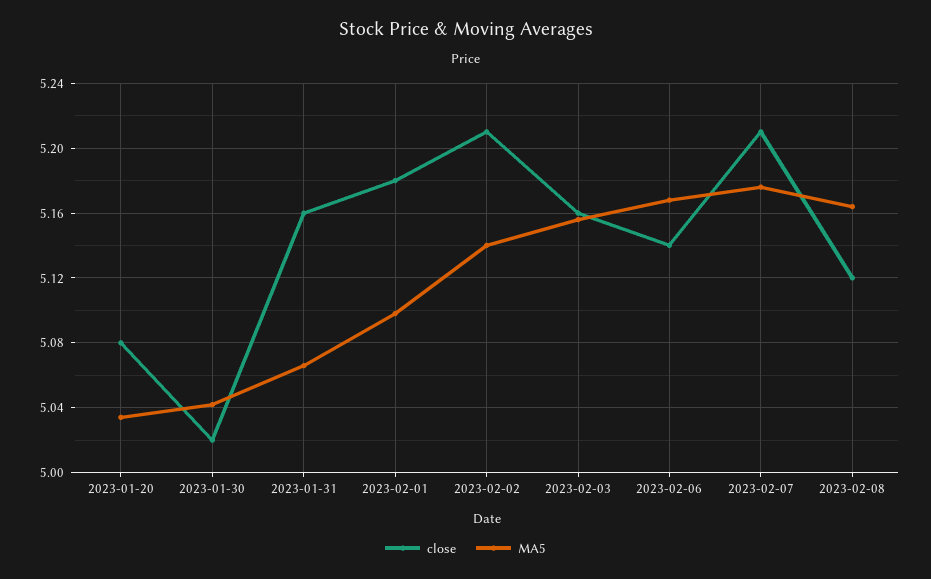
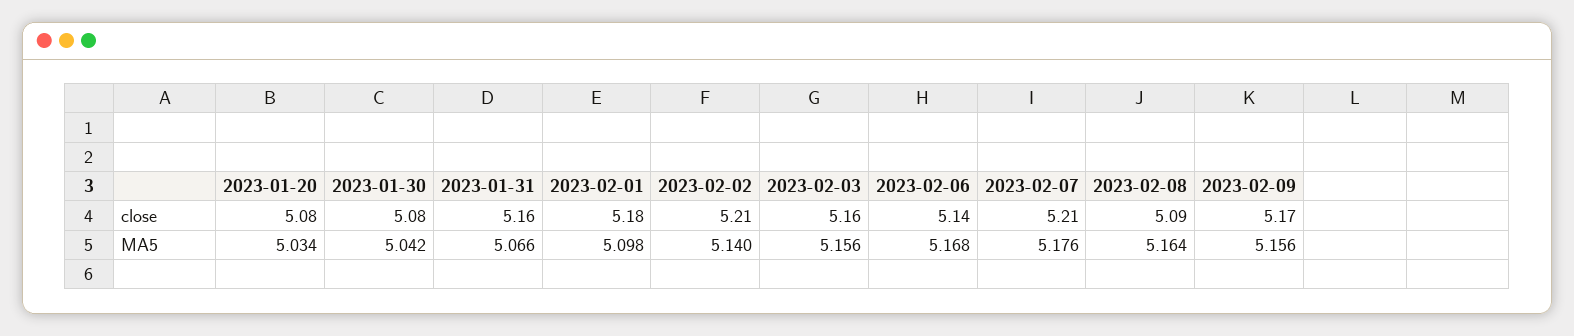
close, 2023-01-30: 5.02 -> 5.08
close, 2023-02-08: 5.12 -> 5.09
close, 2023-02-09: none -> 5.17
MA5, 2023-02-09: none -> 5.156

